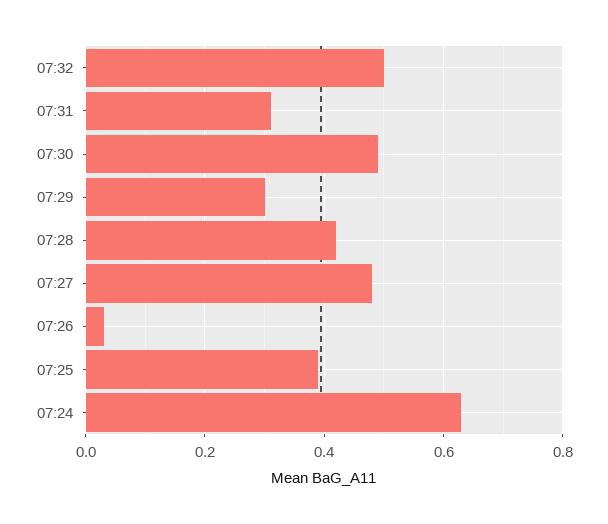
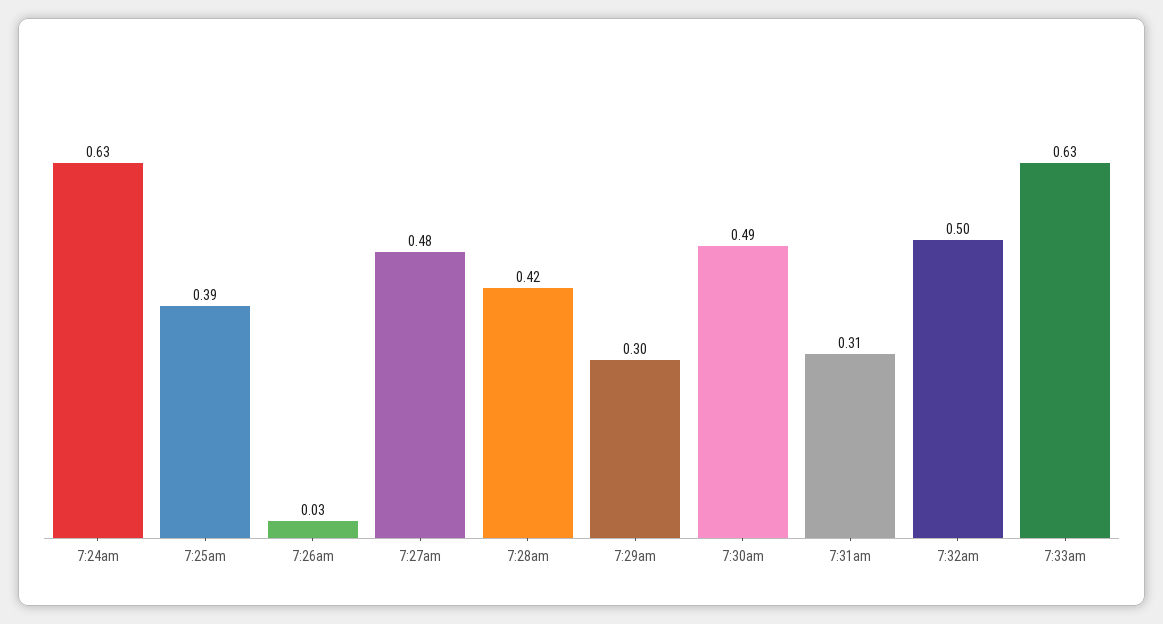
7:33am: none -> 0.63

